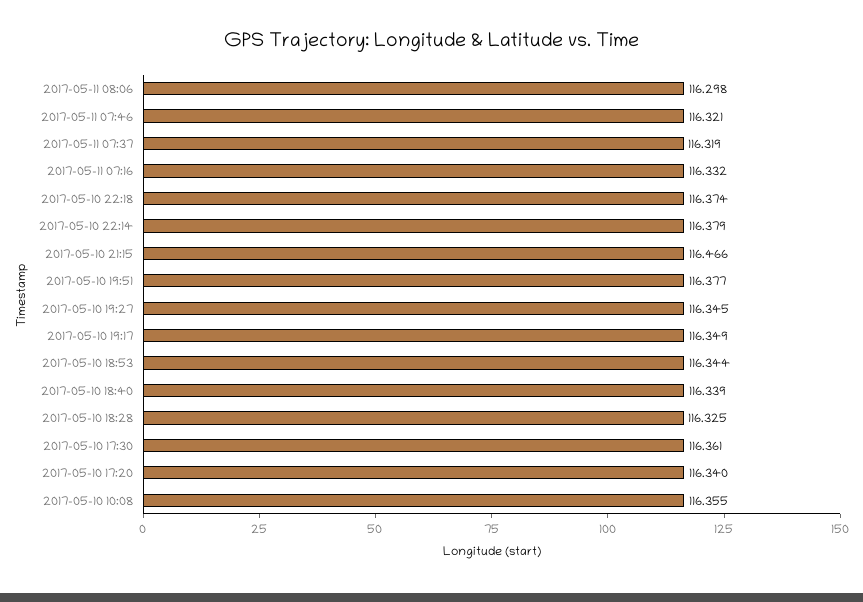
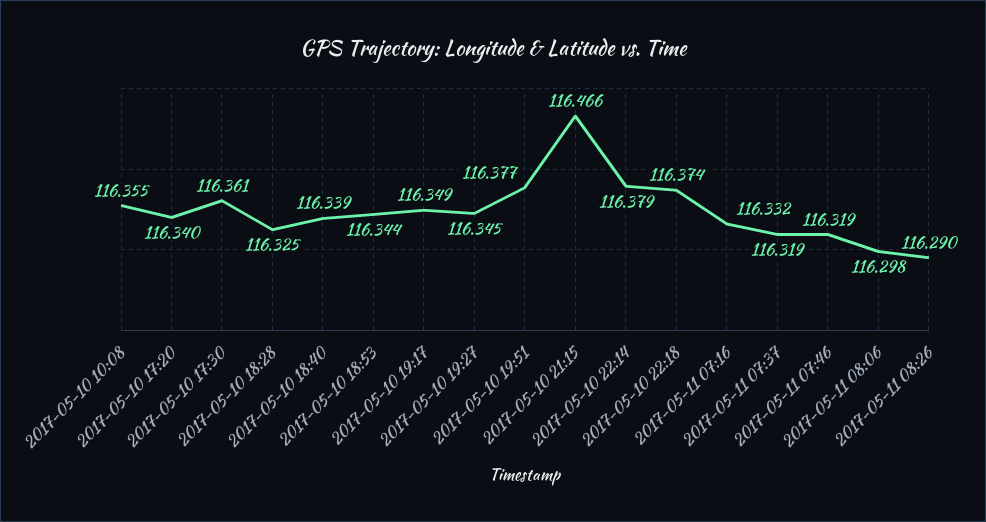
2017-05-11 07:46: 116.321 -> 116.319
2017-05-11 08:26: none -> 116.29

